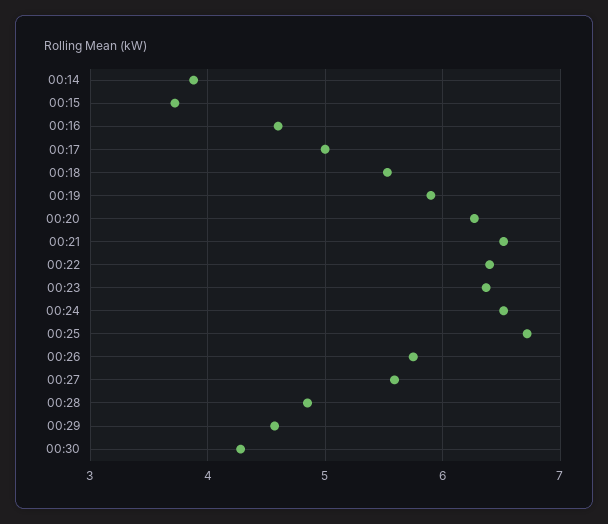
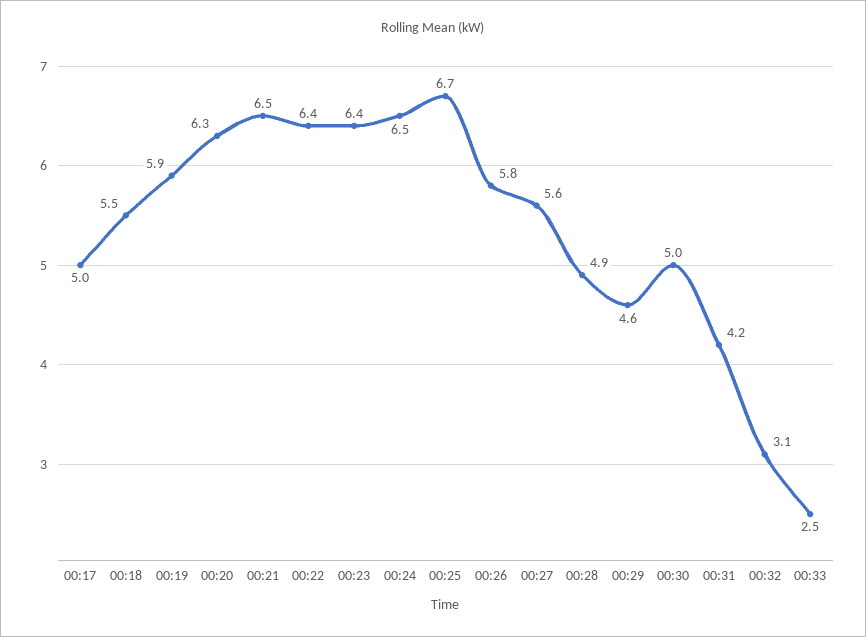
00:14: 3.9 -> none
00:15: 3.7 -> none
00:16: 4.6 -> none
00:30: 4.3 -> 5
00:31: none -> 4.2
00:32: none -> 3.1
00:33: none -> 2.5

